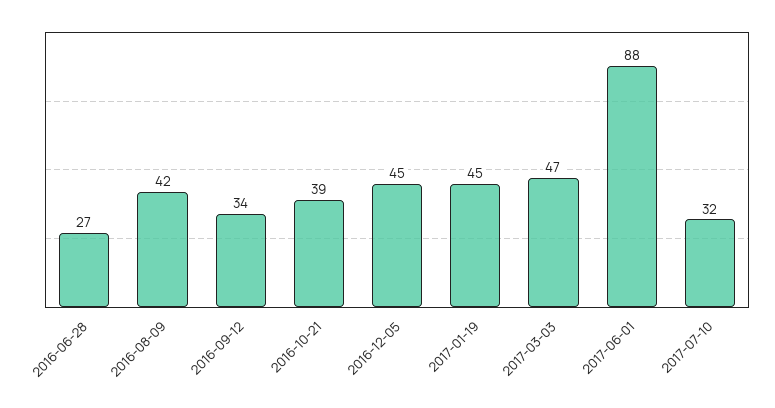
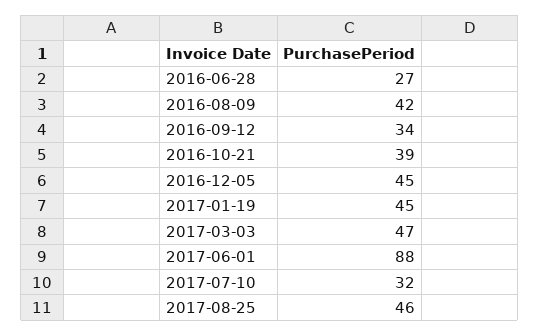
2017-08-25: none -> 46

